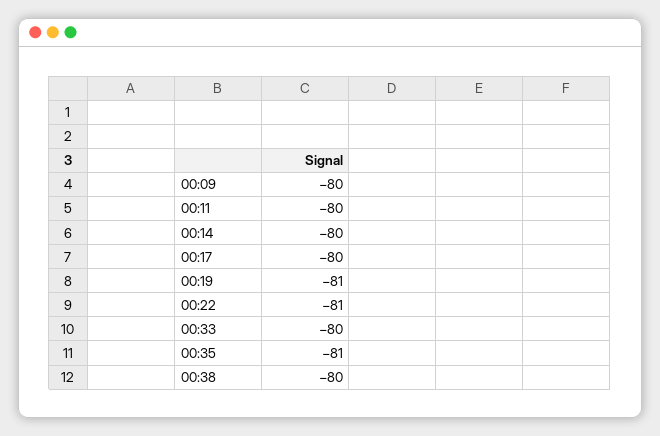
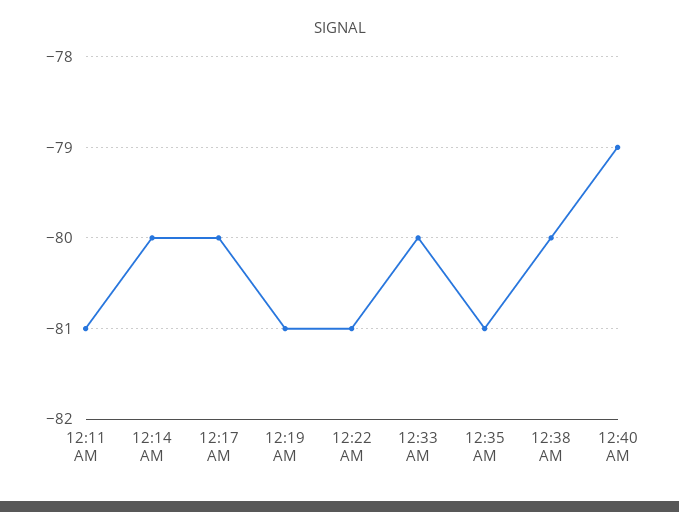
00:09: -80 -> none
00:11: -80 -> -81
12:40 AM: none -> -79

